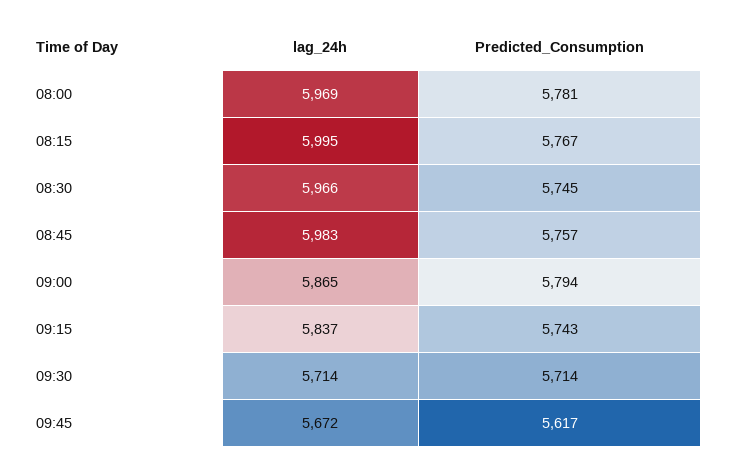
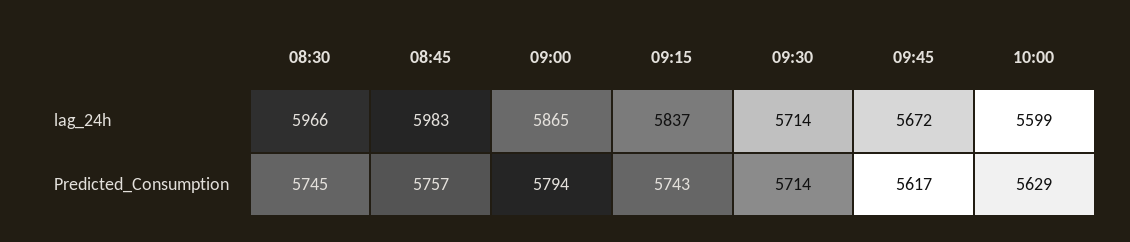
lag_24h, 08:00: 5969 -> none
Predicted_Consumption, 08:00: 5781 -> none
lag_24h, 08:15: 5995 -> none
Predicted_Consumption, 08:15: 5767 -> none
lag_24h, 10:00: none -> 5599
Predicted_Consumption, 10:00: none -> 5629

